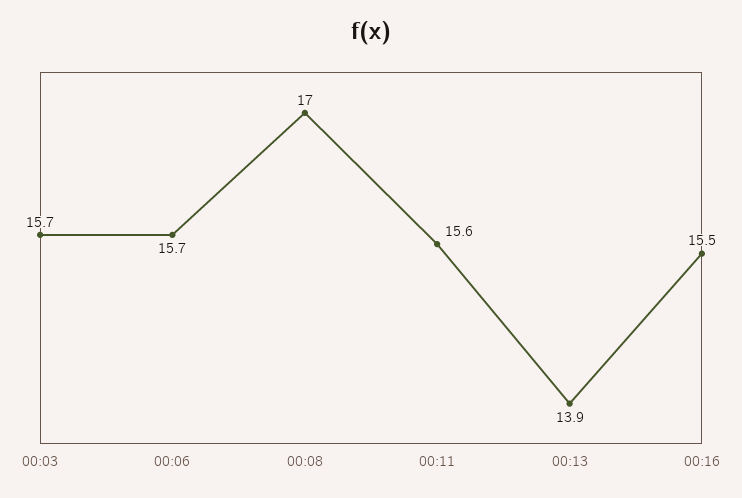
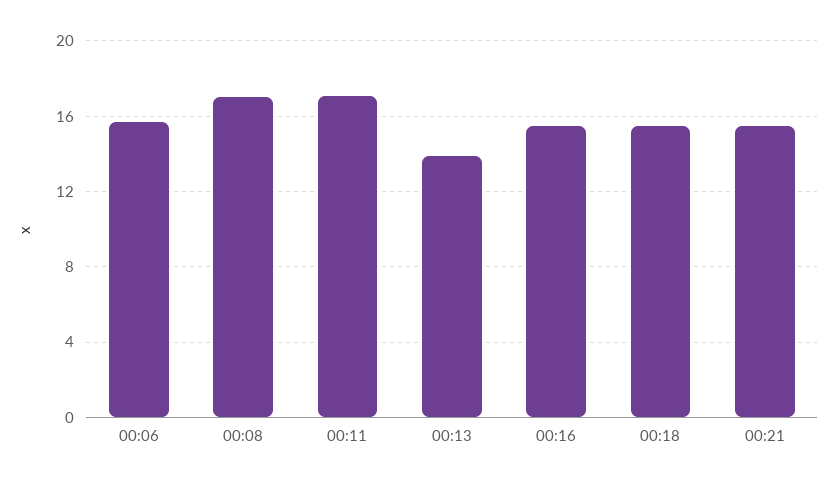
00:03: 15.7 -> none
00:11: 15.6 -> 17
00:18: none -> 15.5
00:21: none -> 15.5

